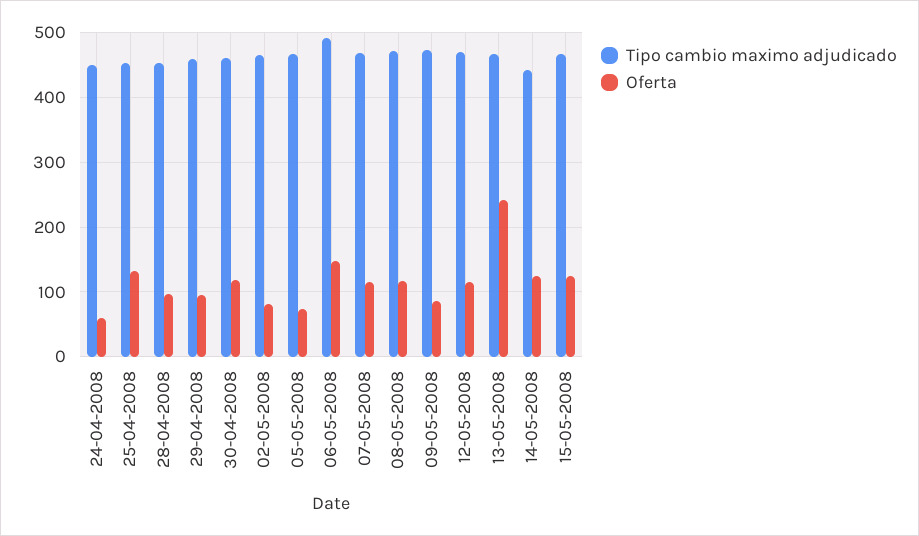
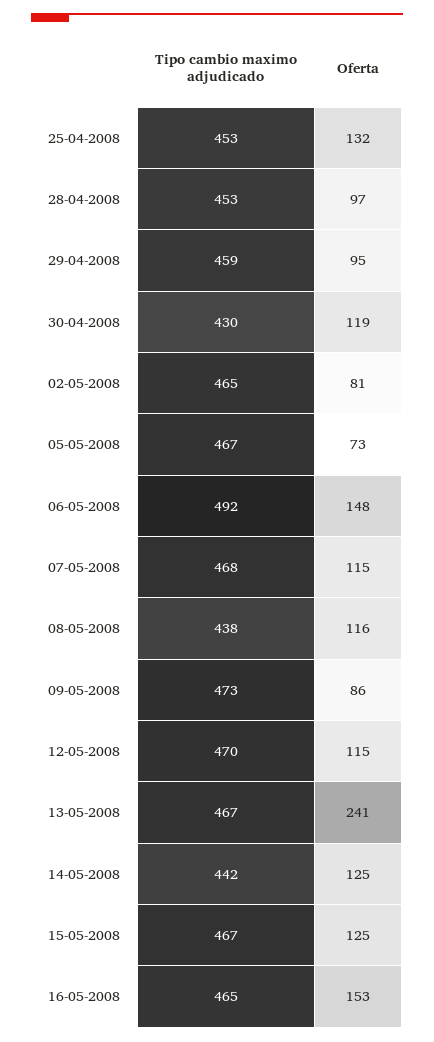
Tipo cambio maximo adjudicado, 24-04-2008: 450 -> none
Oferta, 24-04-2008: 60 -> none
Tipo cambio maximo adjudicado, 30-04-2008: 460 -> 430
Tipo cambio maximo adjudicado, 08-05-2008: 470 -> 438
Tipo cambio maximo adjudicado, 16-05-2008: none -> 465
Oferta, 16-05-2008: none -> 153

